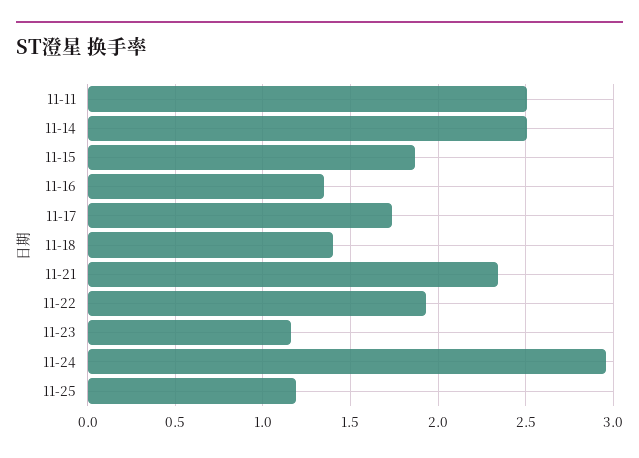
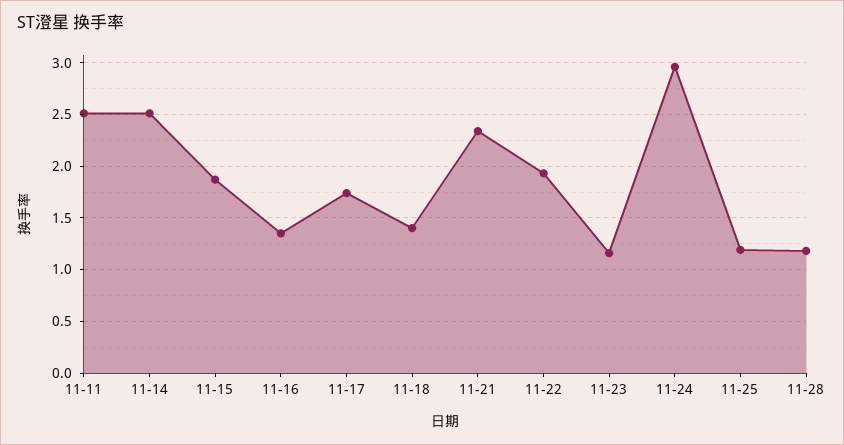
11-28: none -> 1.2

